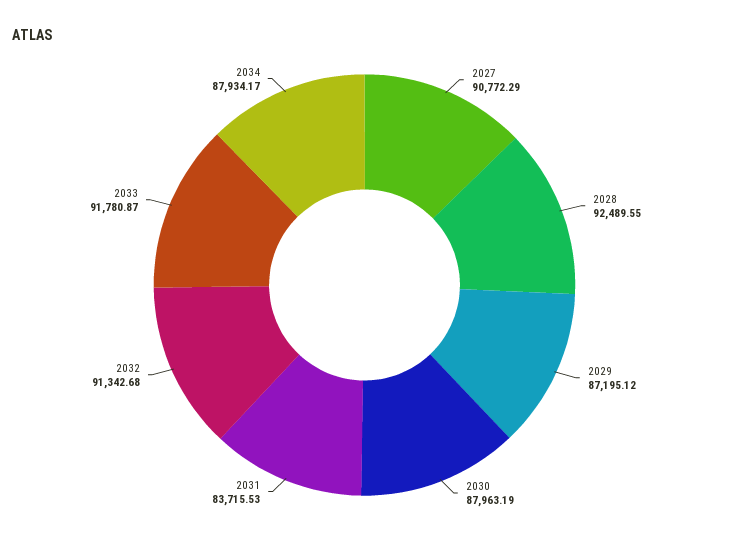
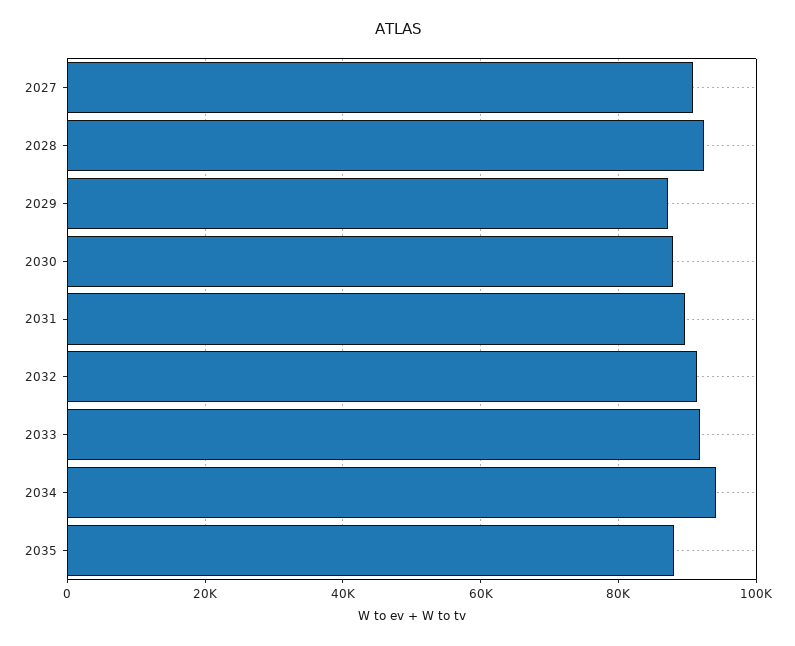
2031: 83715.53 -> 90000
2034: 87934.17 -> 94000
2035: none -> 88000

